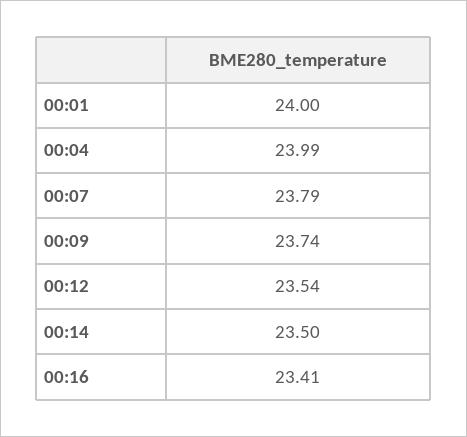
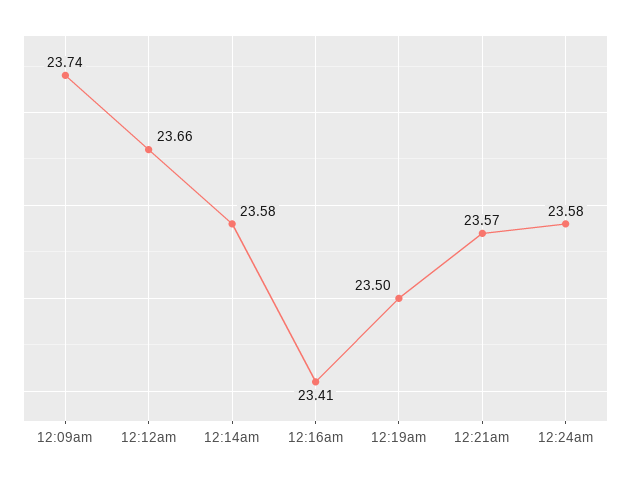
00:01: 24 -> none
00:04: 23.99 -> none
00:07: 23.79 -> none
00:12: 23.54 -> 23.66
00:14: 23.5 -> 23.58
12:19am: none -> 23.5
12:21am: none -> 23.57
12:24am: none -> 23.58

